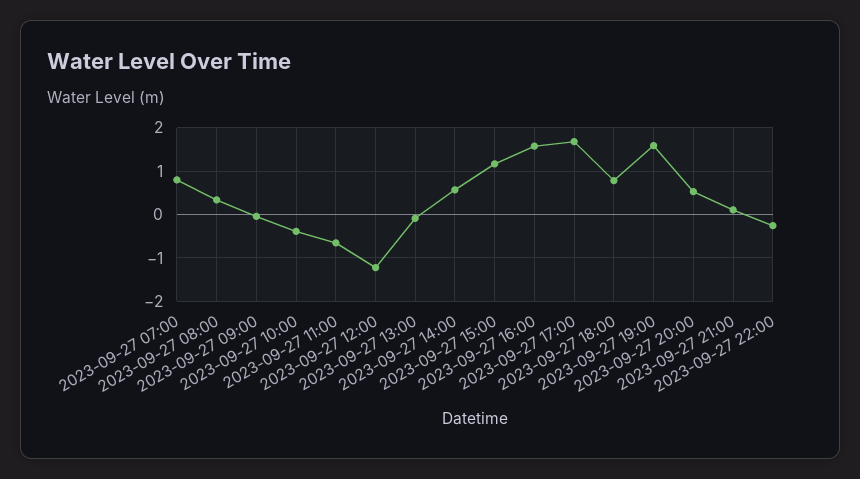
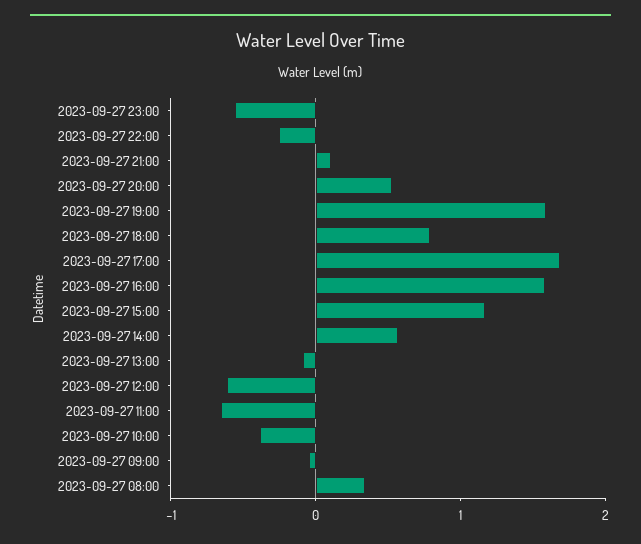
2023-09-27 07:00: 0.8 -> none
2023-09-27 12:00: -1.2 -> -0.6
2023-09-27 23:00: none -> -0.6

